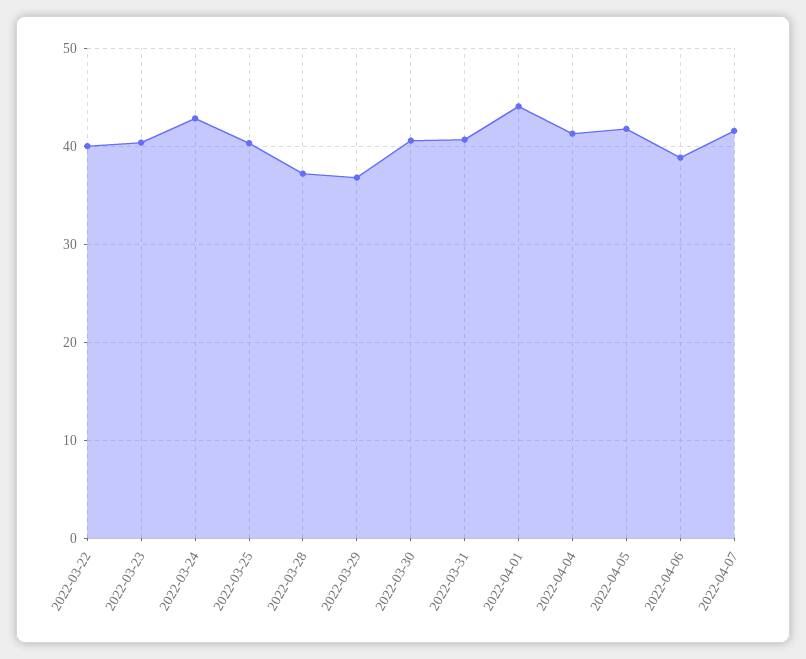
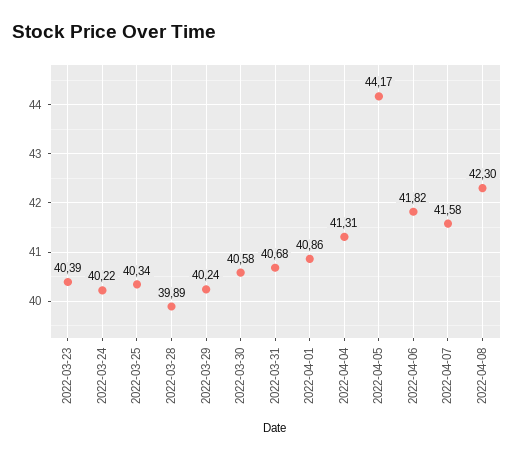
2022-03-22: 40 -> none
2022-03-24: 43 -> 40.22
2022-03-28: 37 -> 39.89
2022-03-29: 37 -> 40.24
2022-04-01: 44 -> 40.86
2022-04-05: 42 -> 44.17
2022-04-06: 39 -> 41.82
2022-04-08: none -> 42.3

